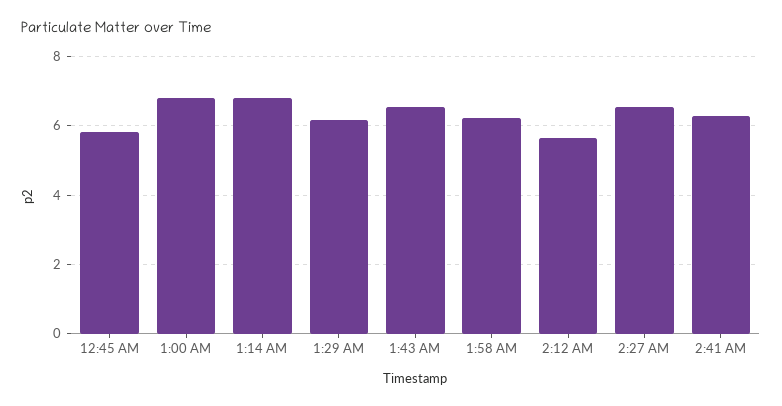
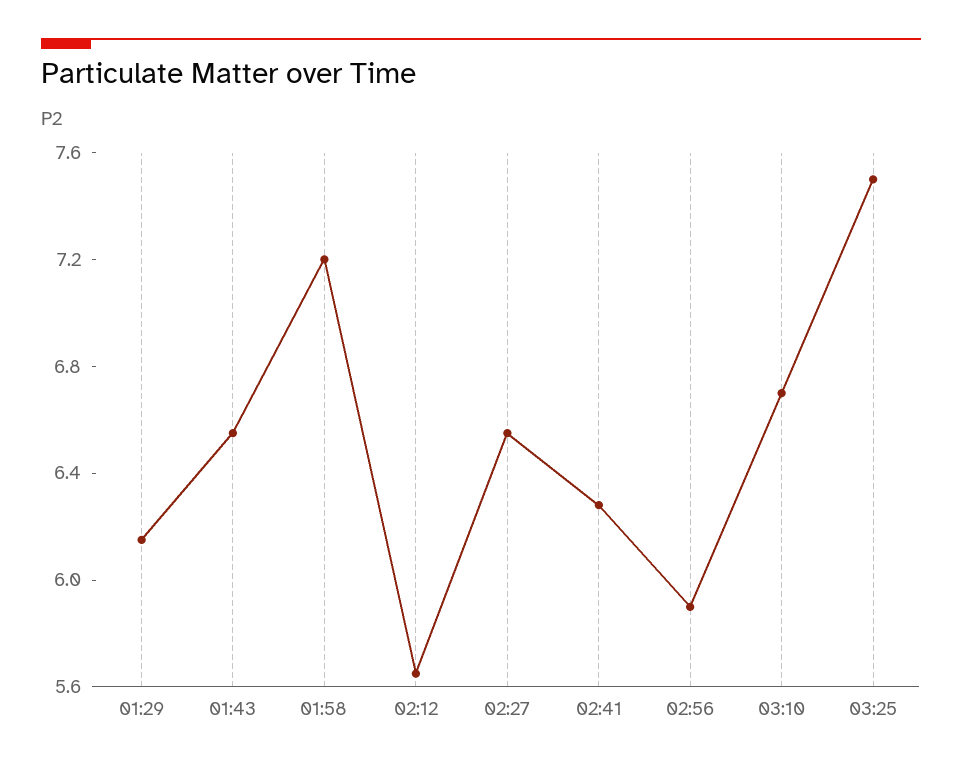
12:45 AM: 5.8 -> none
1:00 AM: 6.8 -> none
1:14 AM: 6.8 -> none
1:58 AM: 6.2 -> 7.2
02:56: none -> 5.9
03:10: none -> 6.7
03:25: none -> 7.5

